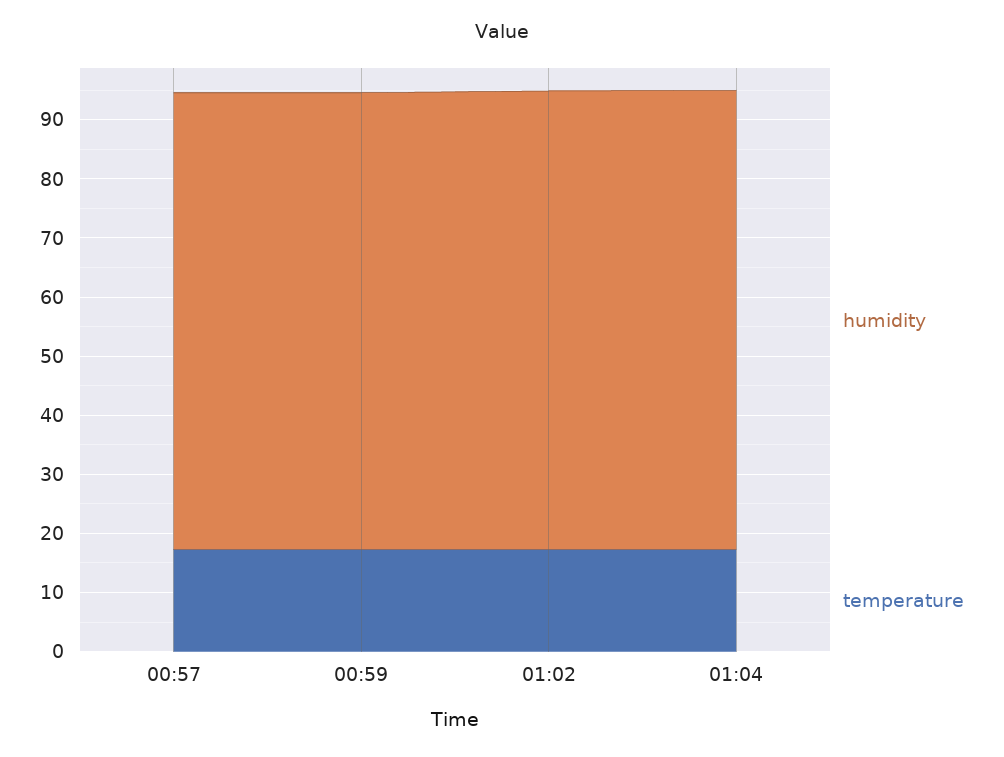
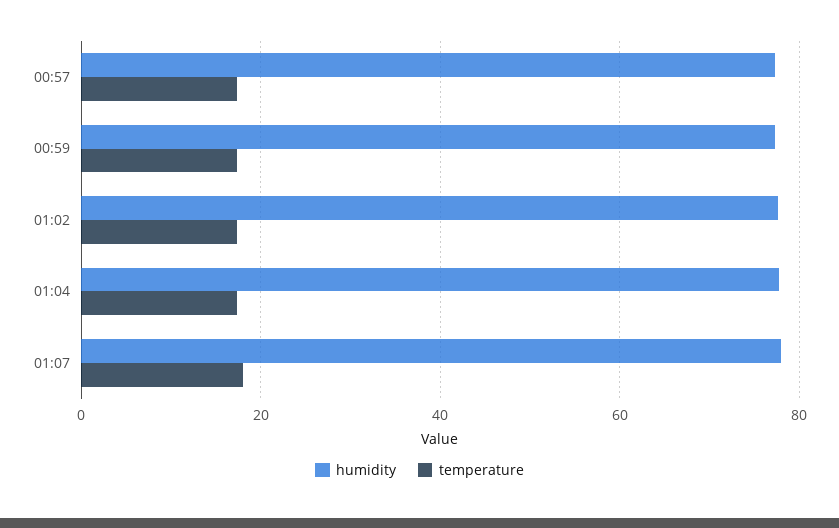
humidity, 01:07: none -> 78
temperature, 01:07: none -> 18

